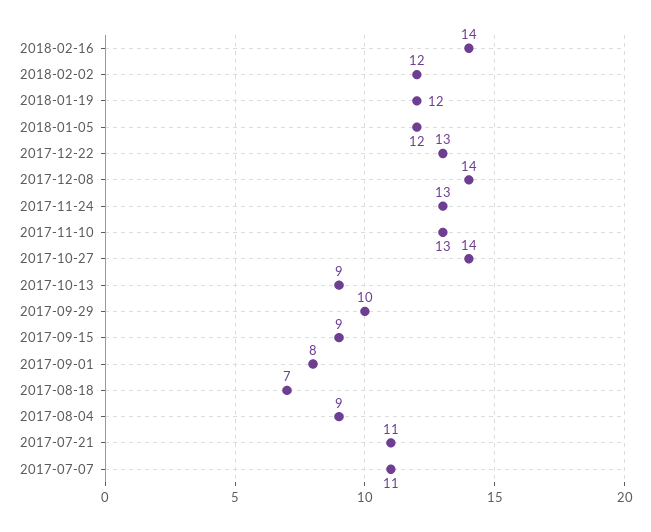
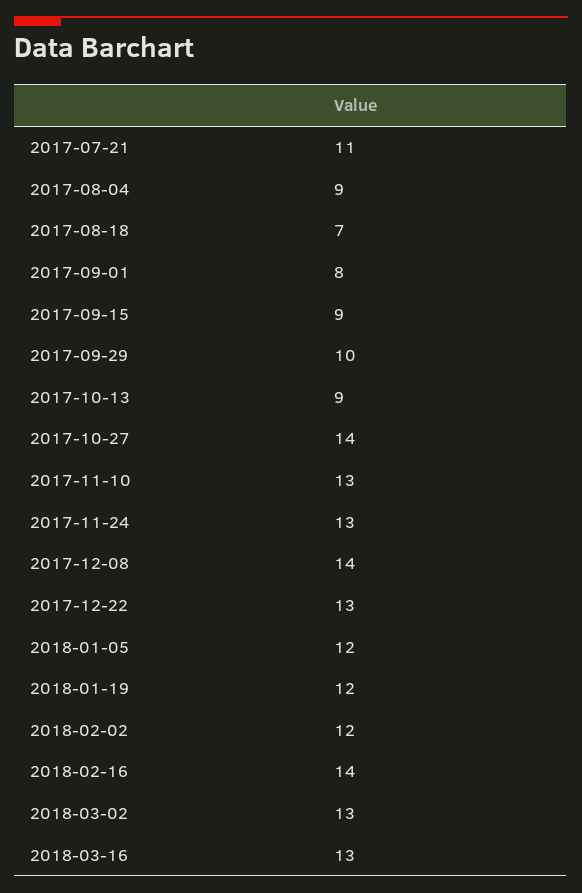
2017-07-07: 11 -> none
2018-03-02: none -> 13
2018-03-16: none -> 13

